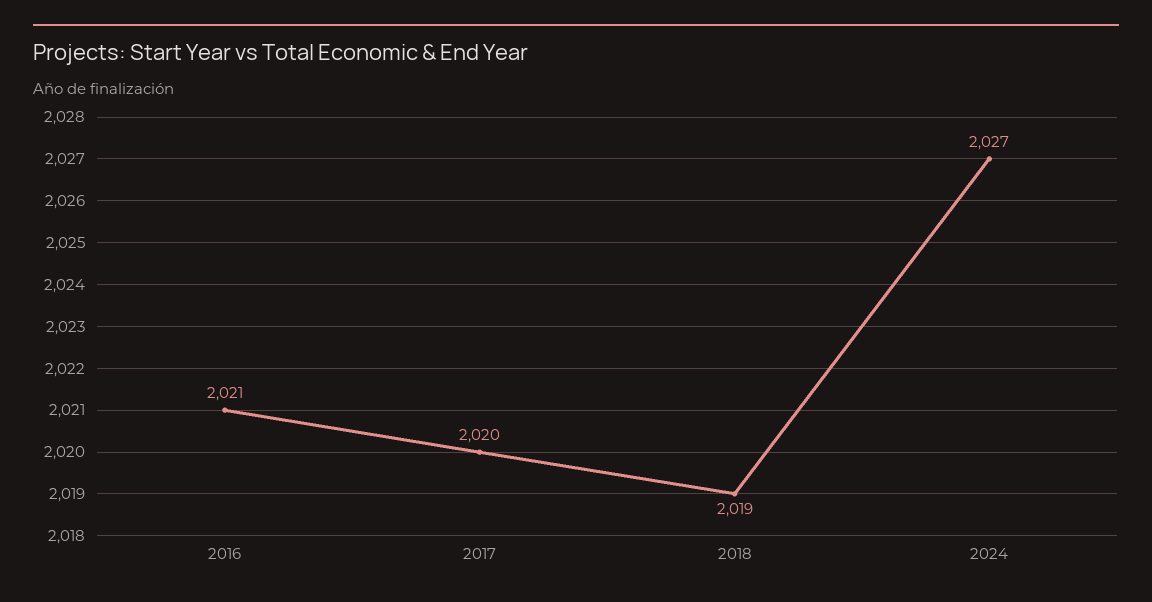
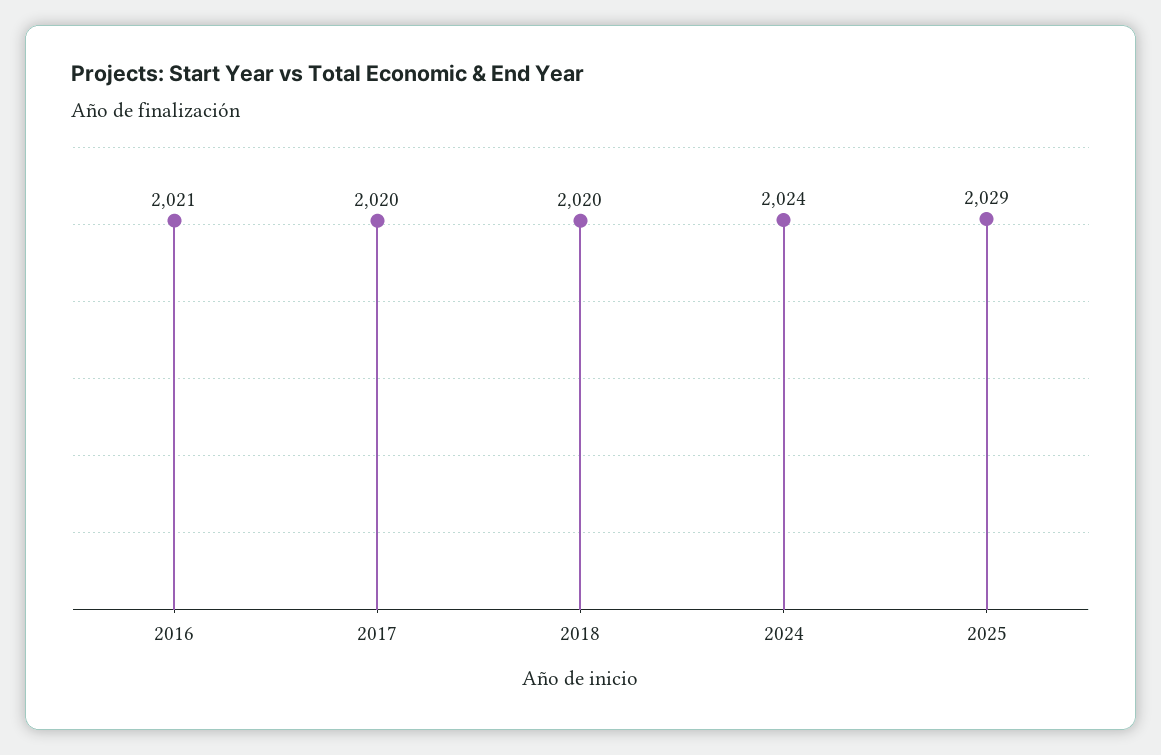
2018: 2019 -> 2020
2024: 2027 -> 2024
2025: none -> 2029

